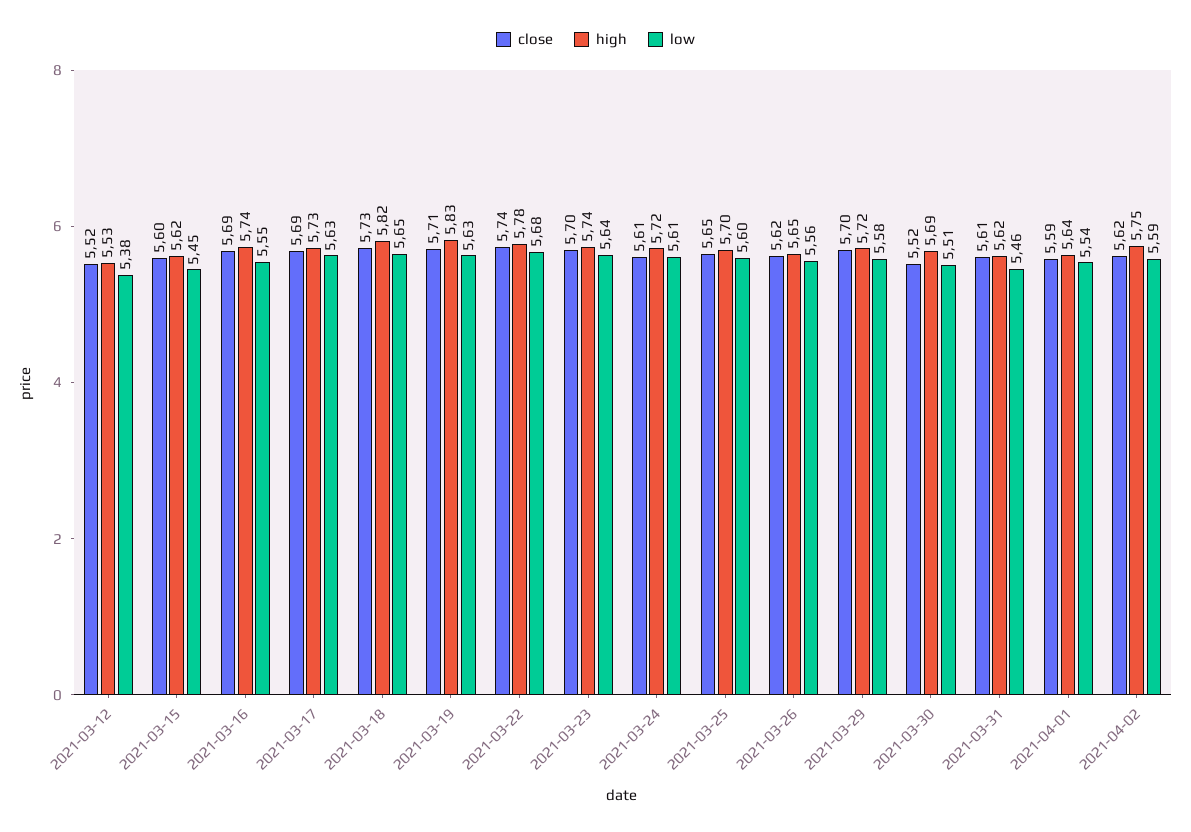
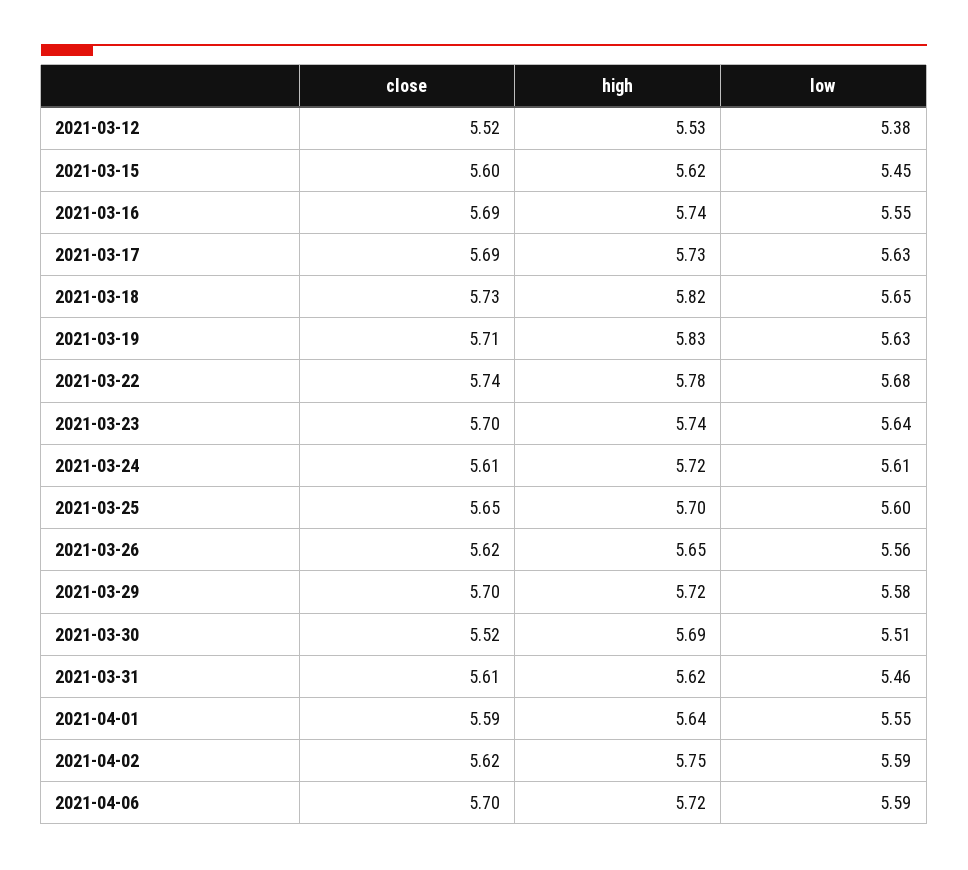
low, 2021-04-01: 5.54 -> 5.55
close, 2021-04-06: none -> 5.7
high, 2021-04-06: none -> 5.72
low, 2021-04-06: none -> 5.59

